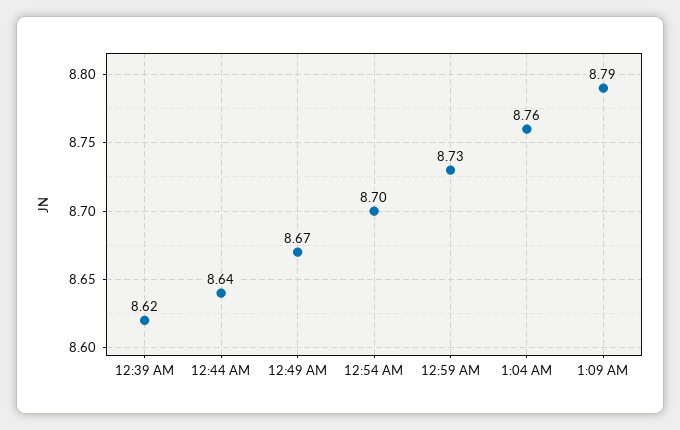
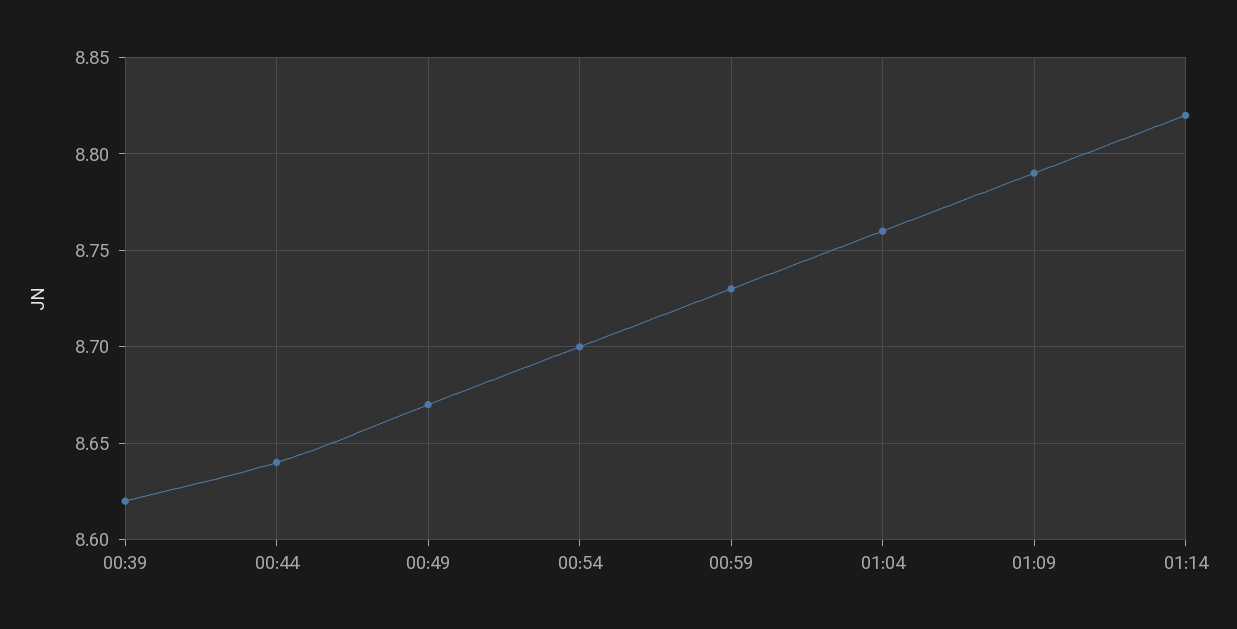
01:14: none -> 8.82

